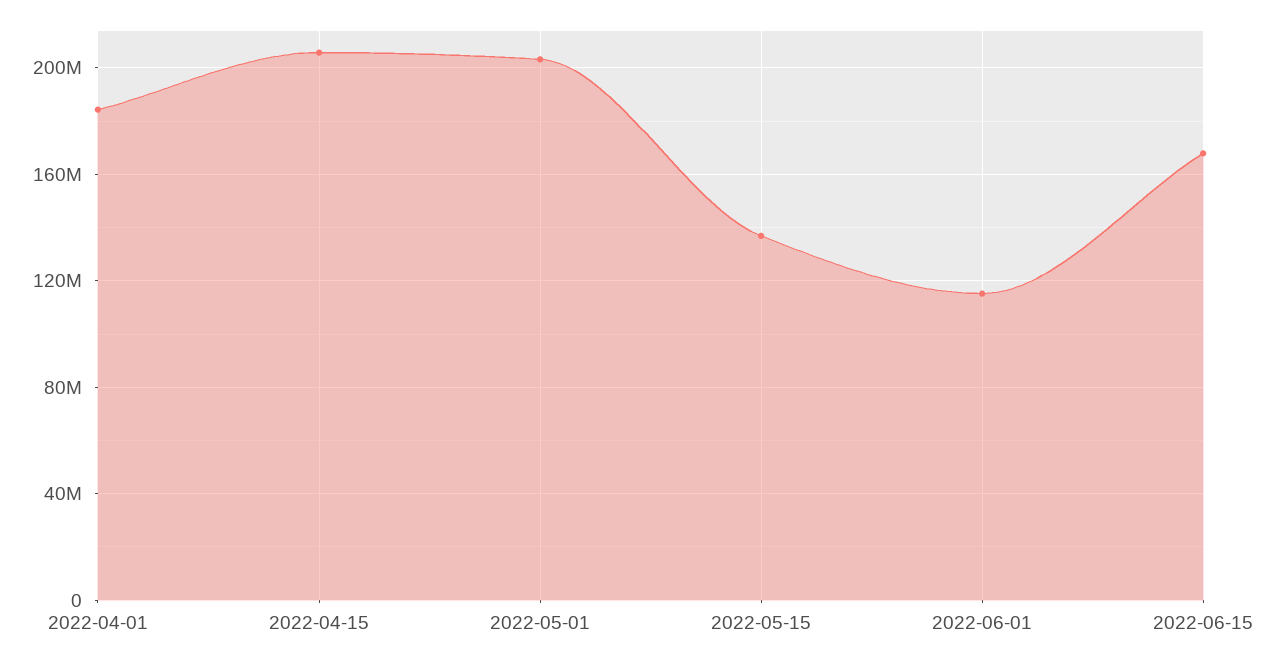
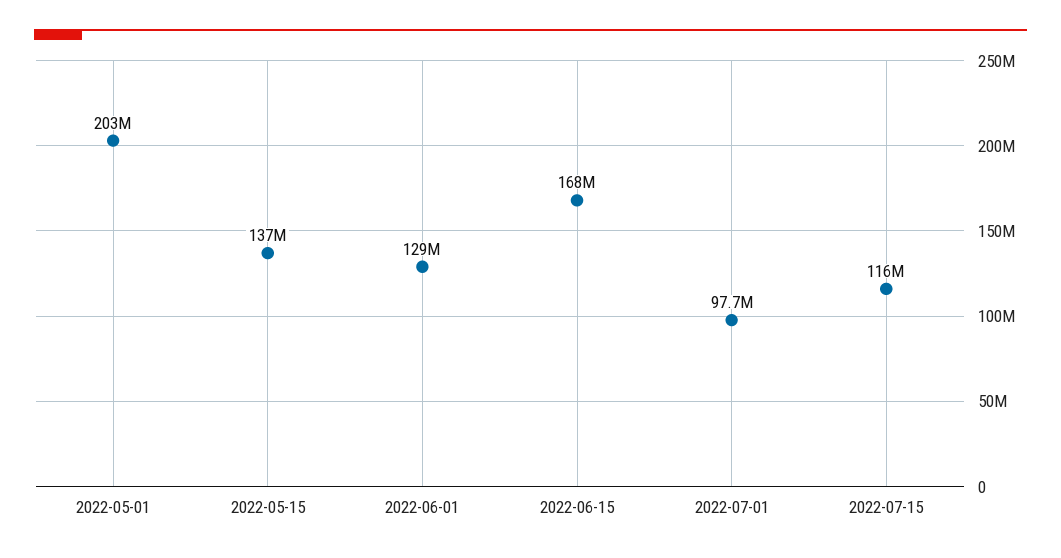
2022-04-01: 185000000 -> none
2022-04-15: 205000000 -> none
2022-06-01: 115000000 -> 129000000
2022-07-01: none -> 97700000
2022-07-15: none -> 116000000

